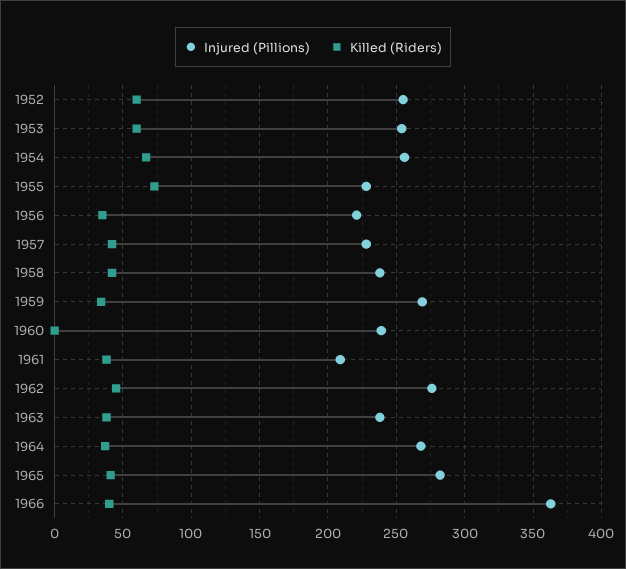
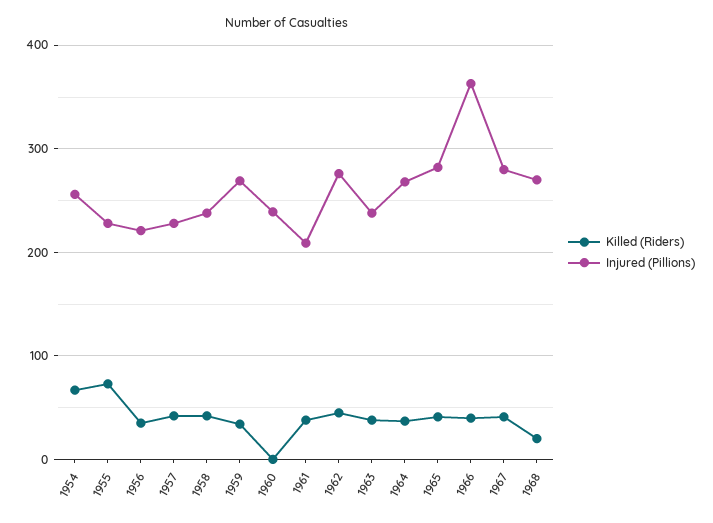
Injured (Pillions), 1952: 255 -> none
Killed (Riders), 1952: 60 -> none
Injured (Pillions), 1953: 255 -> none
Killed (Riders), 1953: 60 -> none
Killed (Riders), 1967: none -> 40
Injured (Pillions), 1967: none -> 280
Killed (Riders), 1968: none -> 20
Injured (Pillions), 1968: none -> 270

